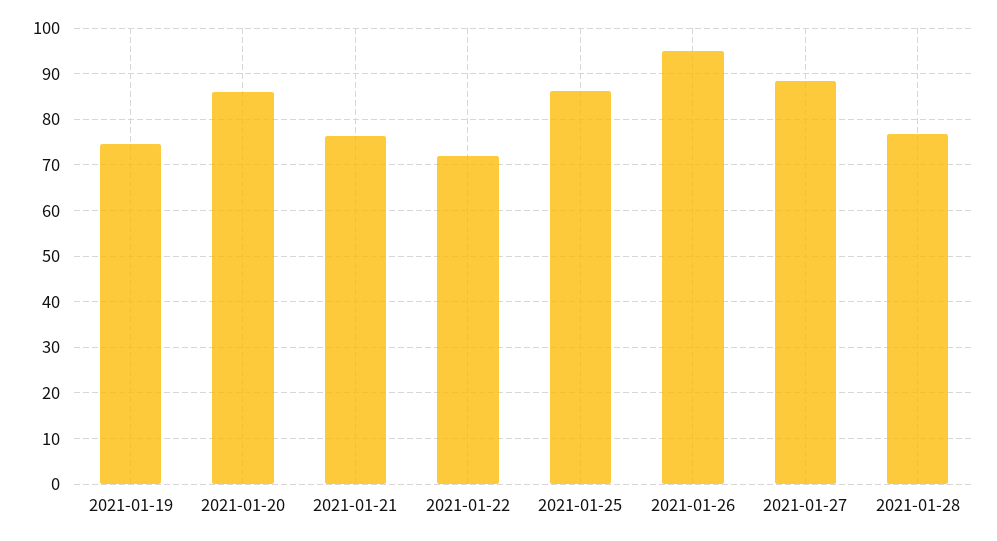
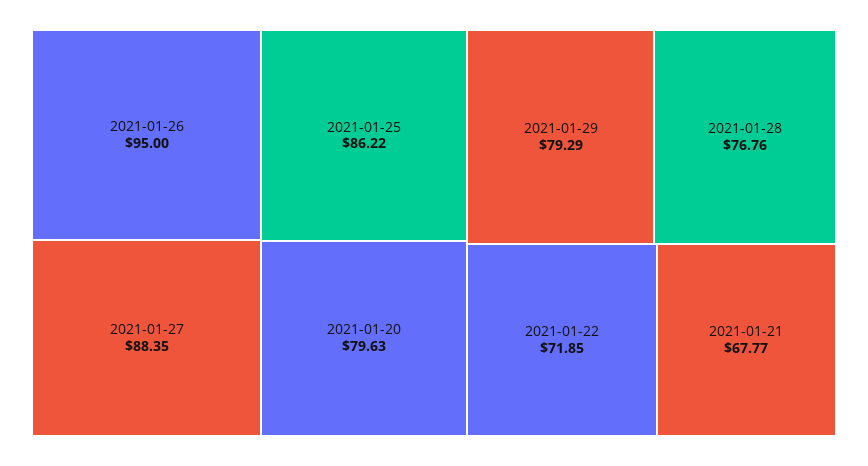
2021-01-19: 74 -> none
2021-01-20: 86 -> 79.63
2021-01-21: 76 -> 67.77
2021-01-29: none -> 79.29

